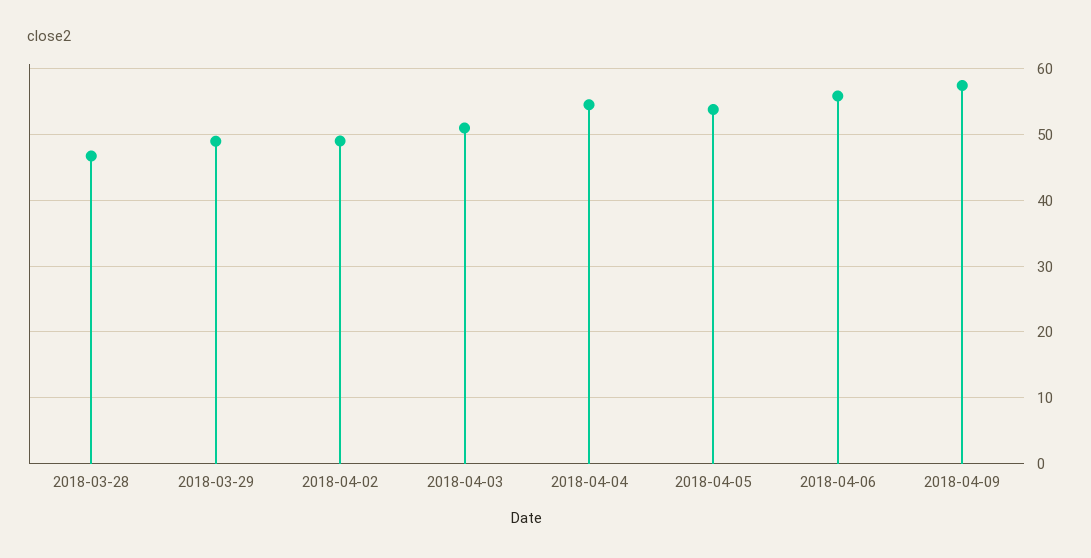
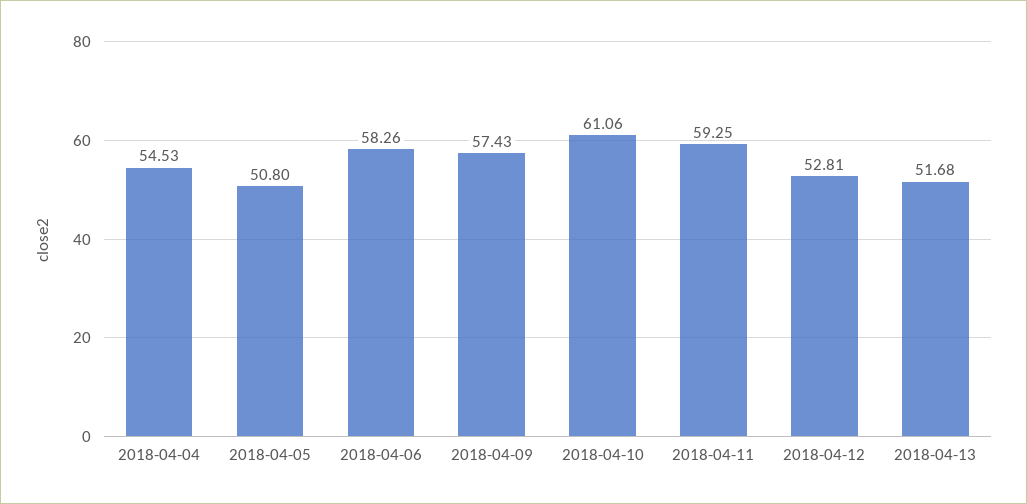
2018-03-28: 47 -> none
2018-03-29: 49 -> none
2018-04-02: 49 -> none
2018-04-03: 51 -> none
2018-04-05: 54 -> 50.8
2018-04-06: 56 -> 58.26
2018-04-10: none -> 61.06
2018-04-11: none -> 59.25
2018-04-12: none -> 52.81
2018-04-13: none -> 51.68

